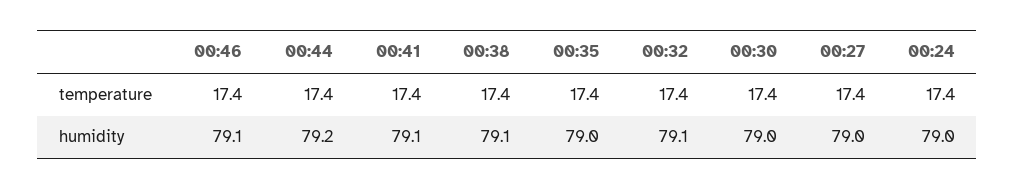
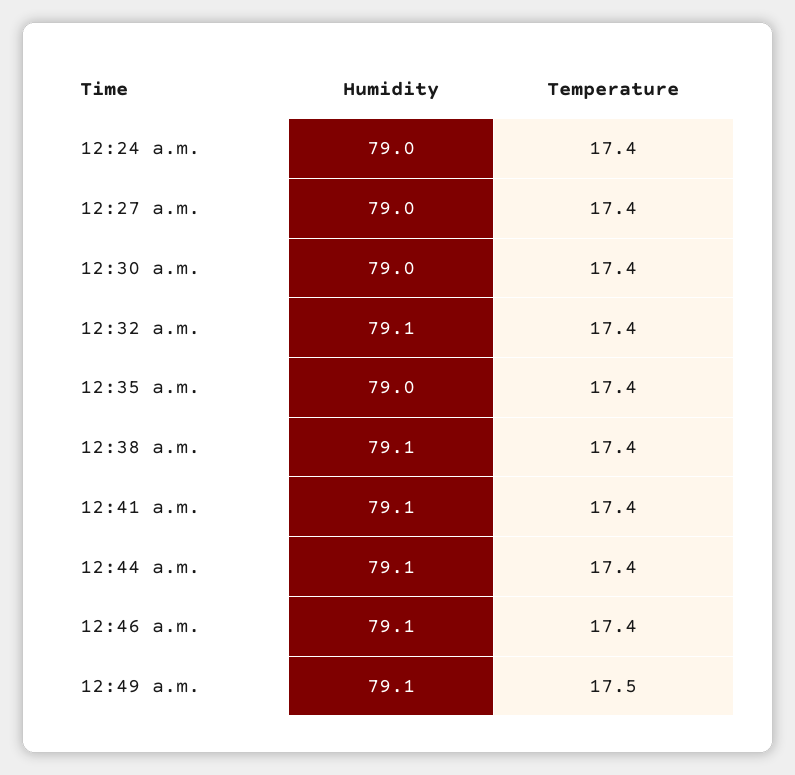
00:44, humidity: 79.2 -> 79.1
12:49 a.m., humidity: none -> 79.1
12:49 a.m., temperature: none -> 17.5

